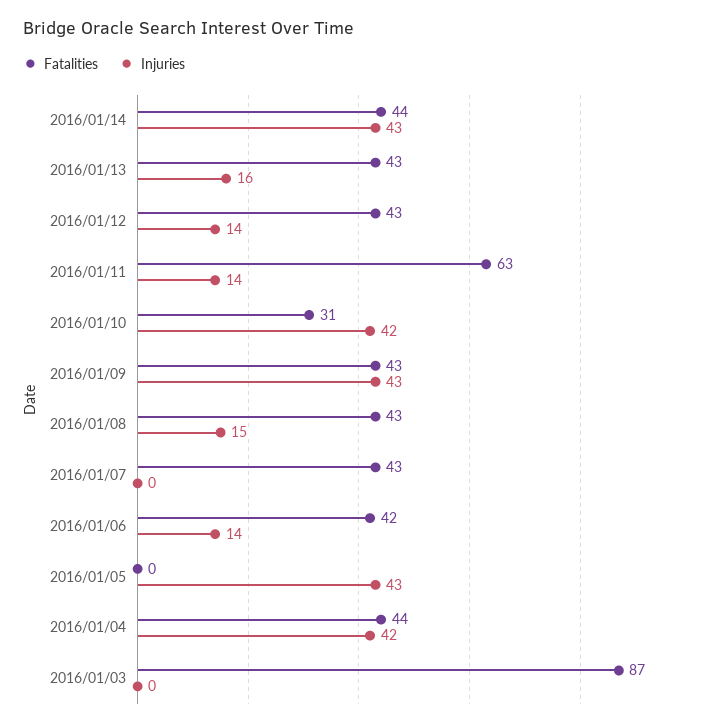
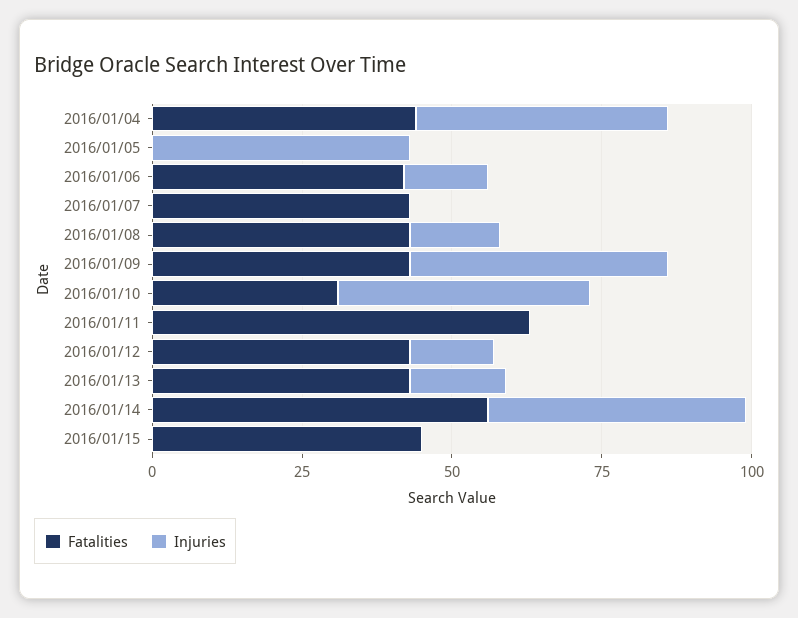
Fatalities, 2016/01/14: 44 -> 55
Injuries, 2016/01/11: 14 -> 0
Fatalities, 2016/01/03: 87 -> none
Injuries, 2016/01/03: 0 -> none
Fatalities, 2016/01/15: none -> 45
Injuries, 2016/01/15: none -> 0

